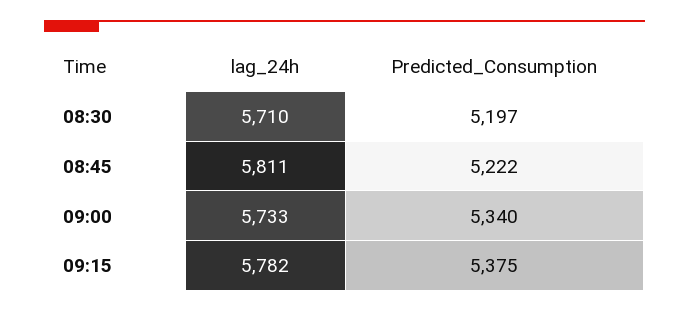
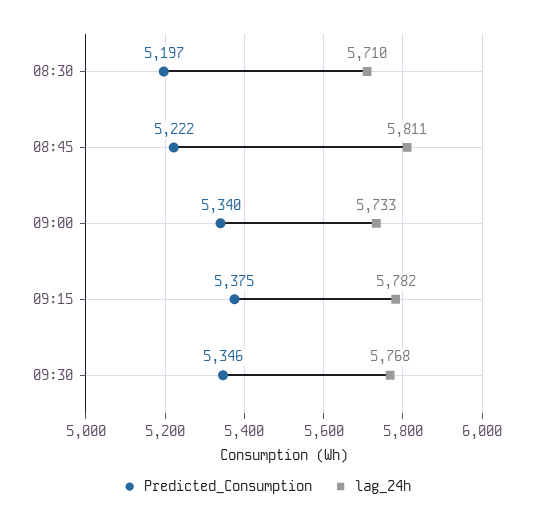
Predicted_Consumption, 09:30: none -> 5346
lag_24h, 09:30: none -> 5768

